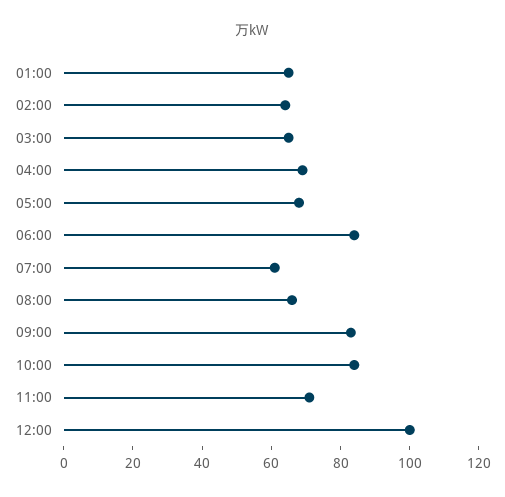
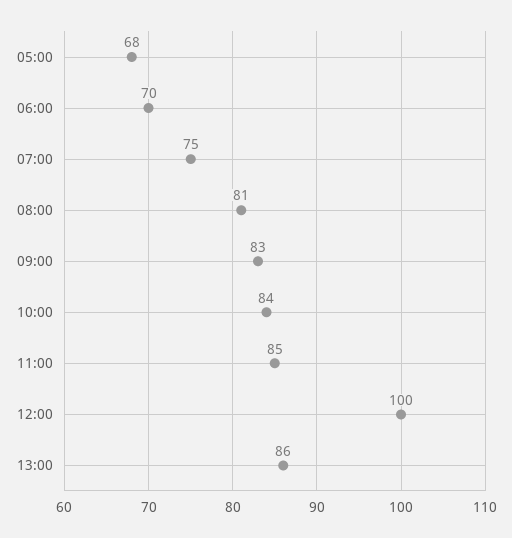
01:00: 65 -> none
02:00: 65 -> none
03:00: 65 -> none
04:00: 70 -> none
06:00: 85 -> 70
07:00: 60 -> 75
08:00: 65 -> 81
11:00: 70 -> 85
13:00: none -> 86

